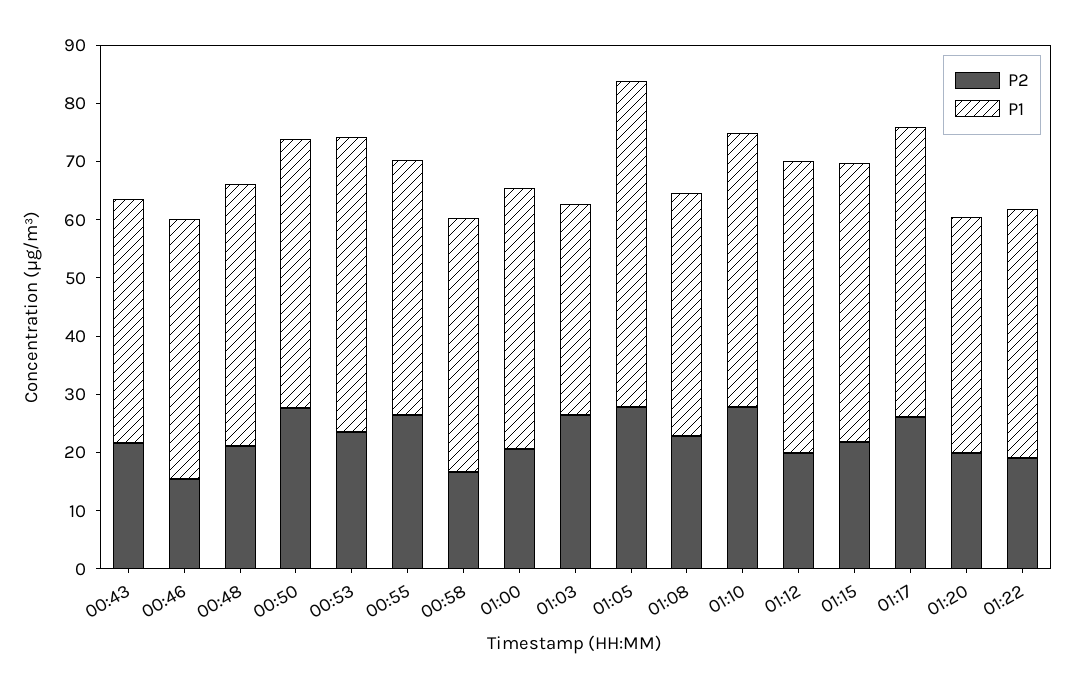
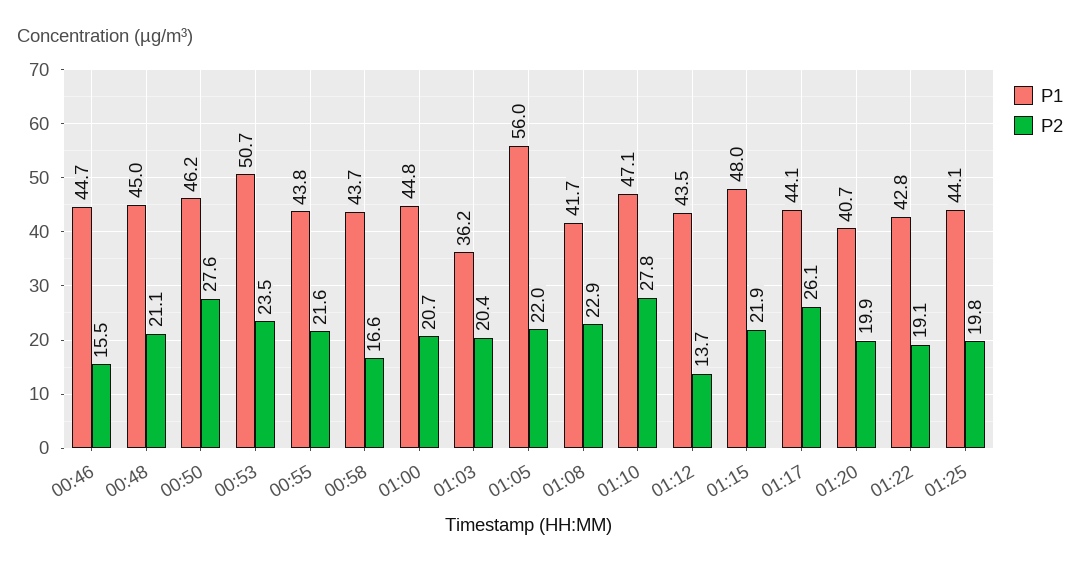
P2, 00:43: 22 -> none
P1, 00:43: 42 -> none
P2, 00:55: 26 -> 21.6
P2, 01:03: 26 -> 20.4
P2, 01:05: 28 -> 22
P2, 01:12: 20 -> 13.7
P1, 01:12: 50 -> 43.5
P1, 01:17: 50 -> 44.1
P1, 01:25: none -> 44.1
P2, 01:25: none -> 19.8

